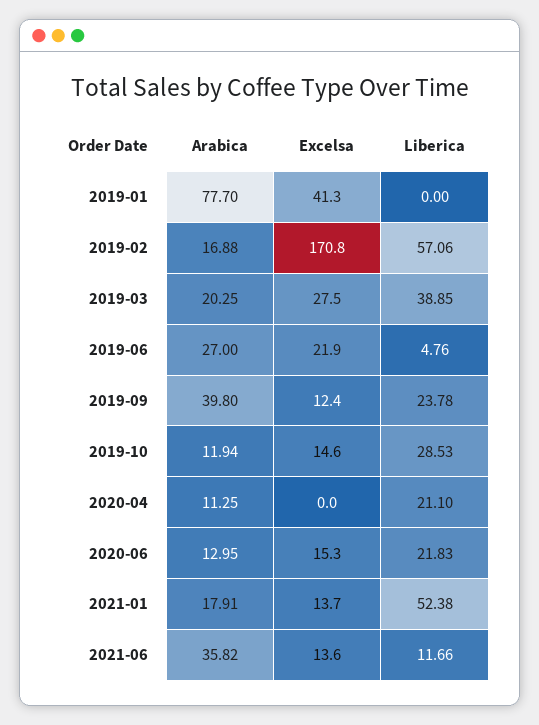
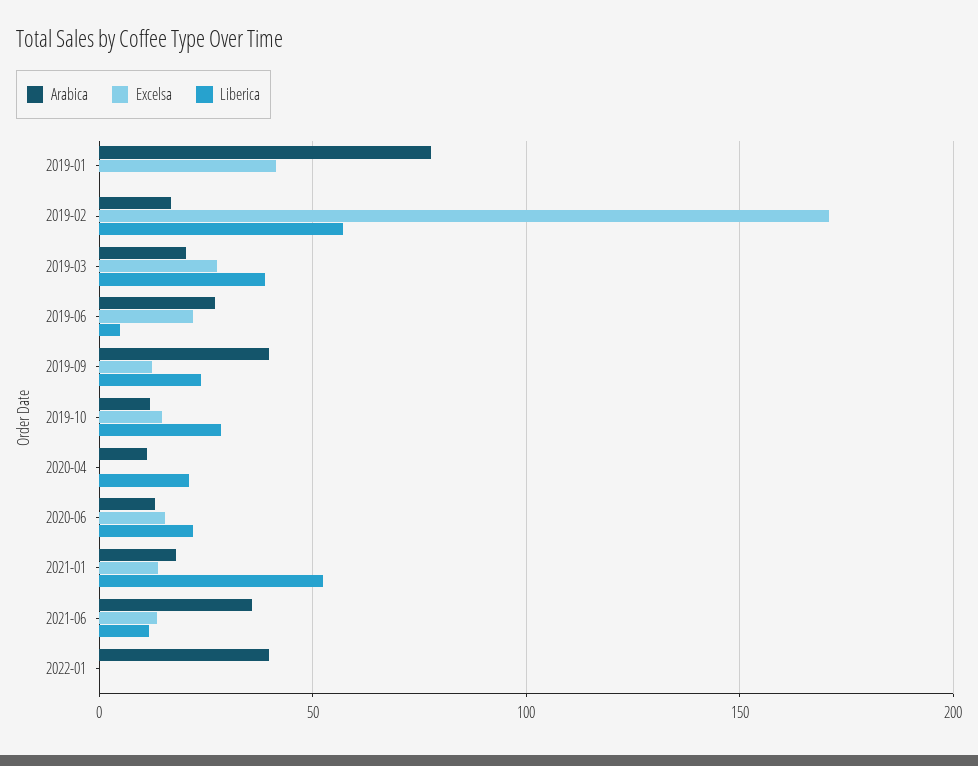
Arabica, 2022-01: none -> 40
Excelsa, 2022-01: none -> 0
Liberica, 2022-01: none -> 0

